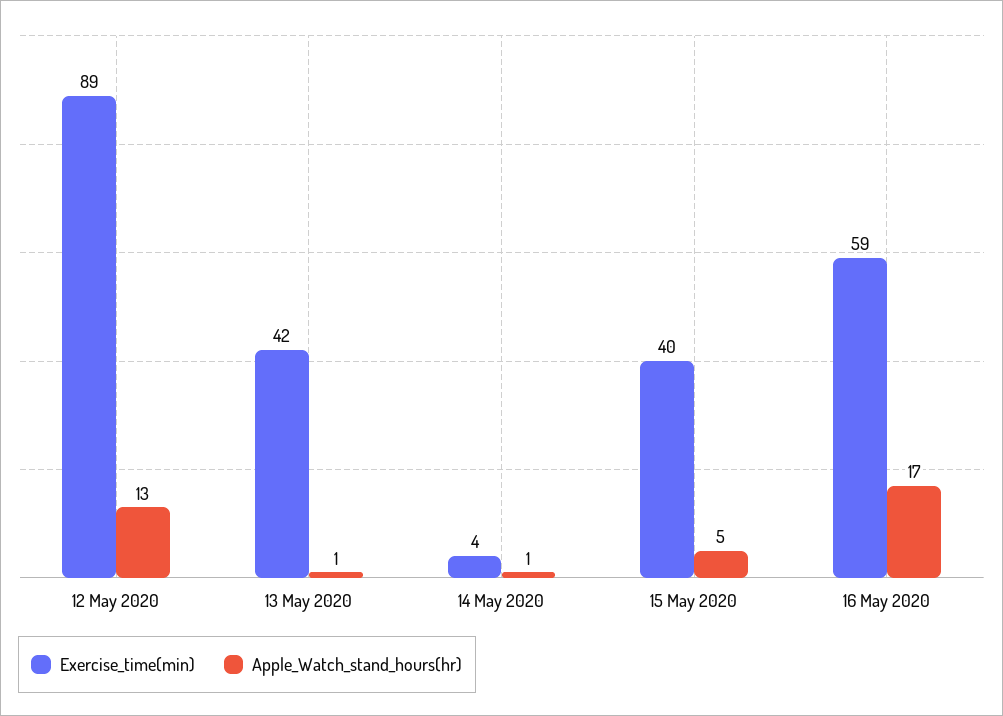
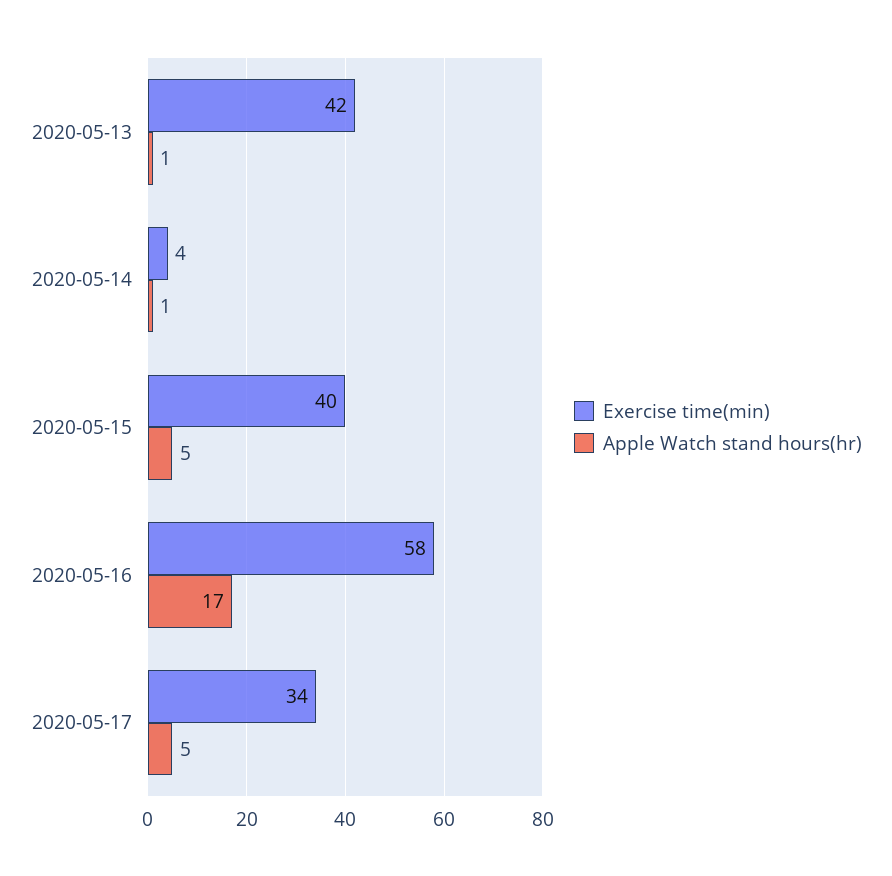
Exercise_time(min), 12 May 2020: 89 -> none
Apple_Watch_stand_hours(hr), 12 May 2020: 13 -> none
Exercise_time(min), 16 May 2020: 59 -> 58
Exercise_time(min), 2020-05-17: none -> 34
Apple_Watch_stand_hours(hr), 2020-05-17: none -> 5

